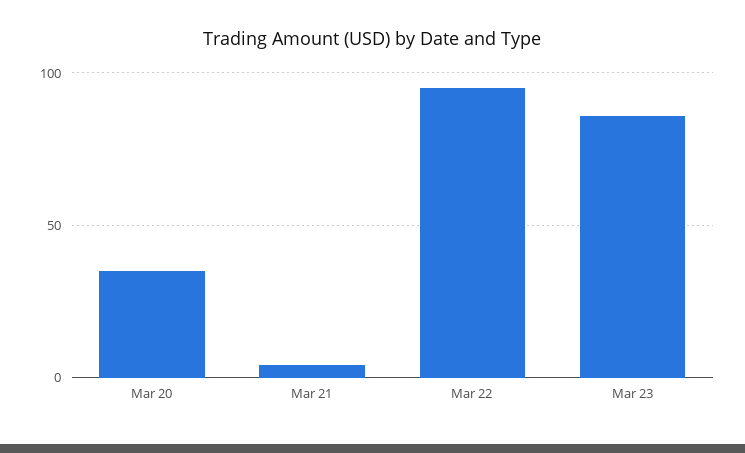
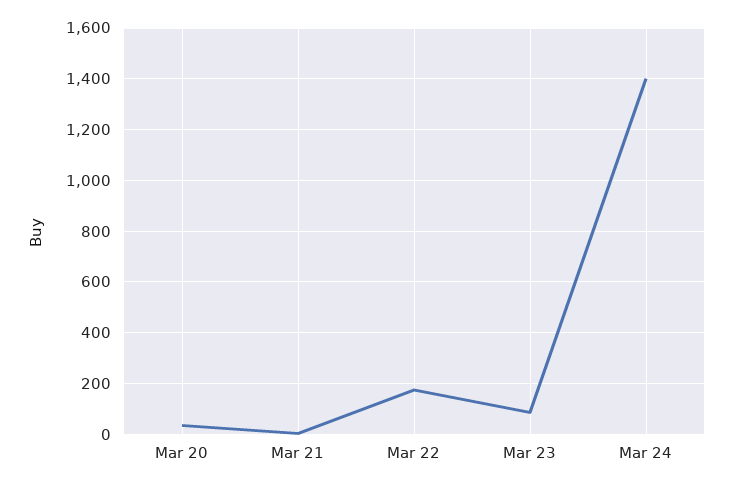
Mar 22: 95 -> 175
Mar 24: none -> 1400

